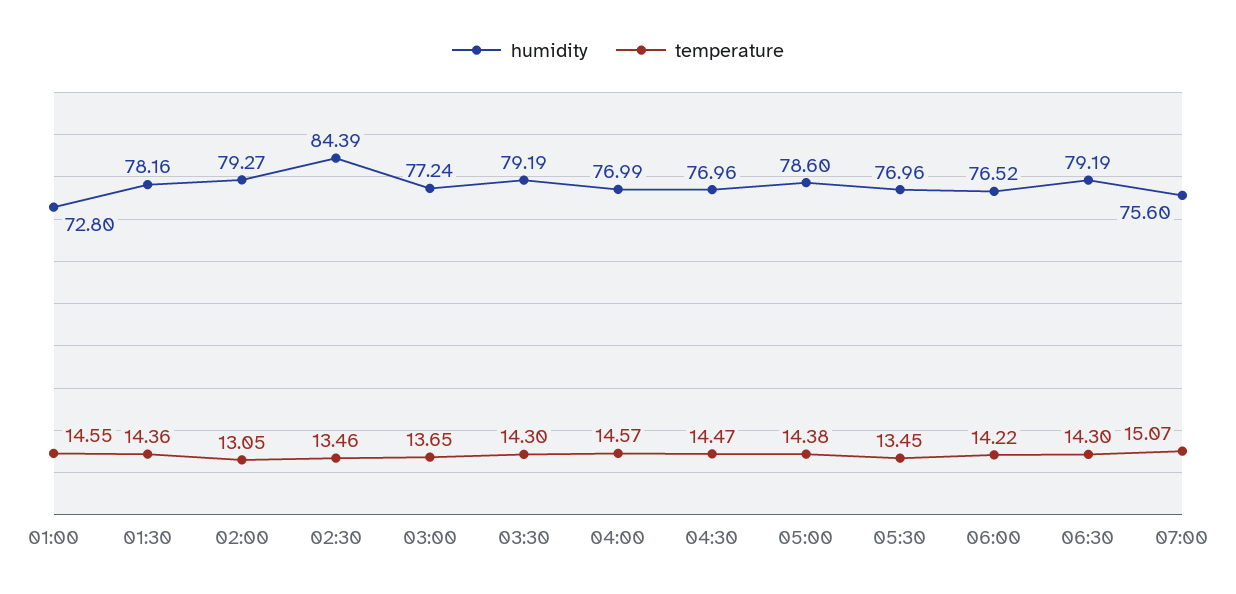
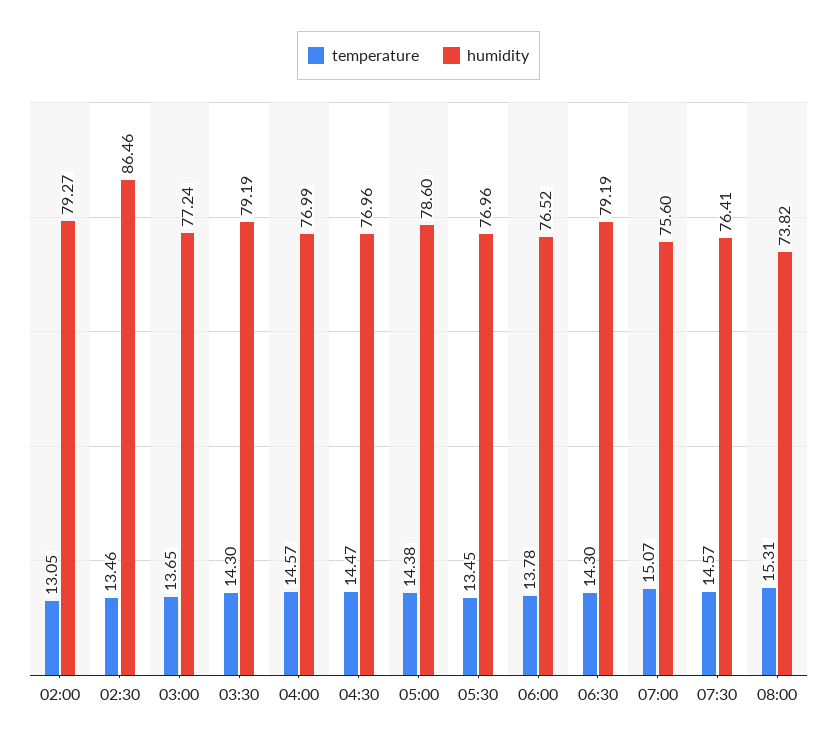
humidity, 01:00: 72.8 -> none
temperature, 01:00: 14.55 -> none
humidity, 01:30: 78.16 -> none
temperature, 01:30: 14.36 -> none
humidity, 02:30: 84.39 -> 86.46
temperature, 06:00: 14.22 -> 13.78
temperature, 07:30: none -> 14.57
humidity, 07:30: none -> 76.41
temperature, 08:00: none -> 15.31
humidity, 08:00: none -> 73.82

